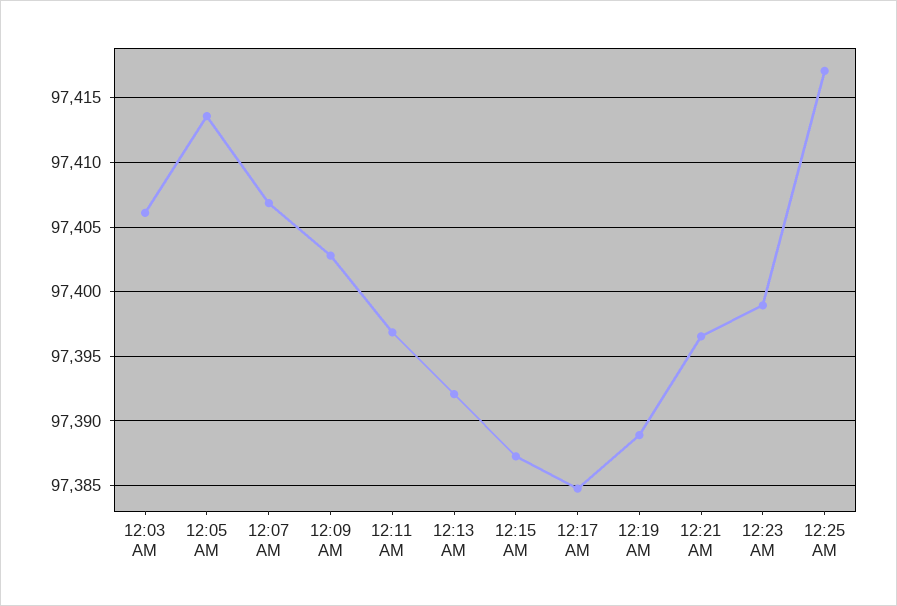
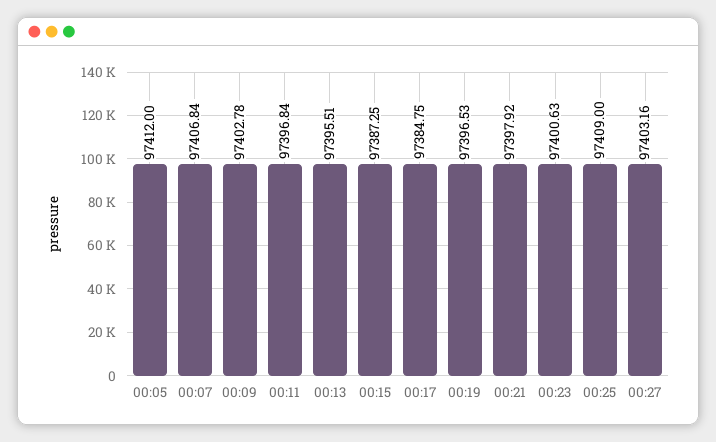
12:03 AM: 97406 -> none
12:05 AM: 97413.5 -> 97412
12:13 AM: 97392 -> 97395.51
12:19 AM: 97389 -> 97396.53
12:21 AM: 97396.5 -> 97397.92
12:23 AM: 97399 -> 97400.63
12:25 AM: 97417 -> 97409
00:27: none -> 97403.16

